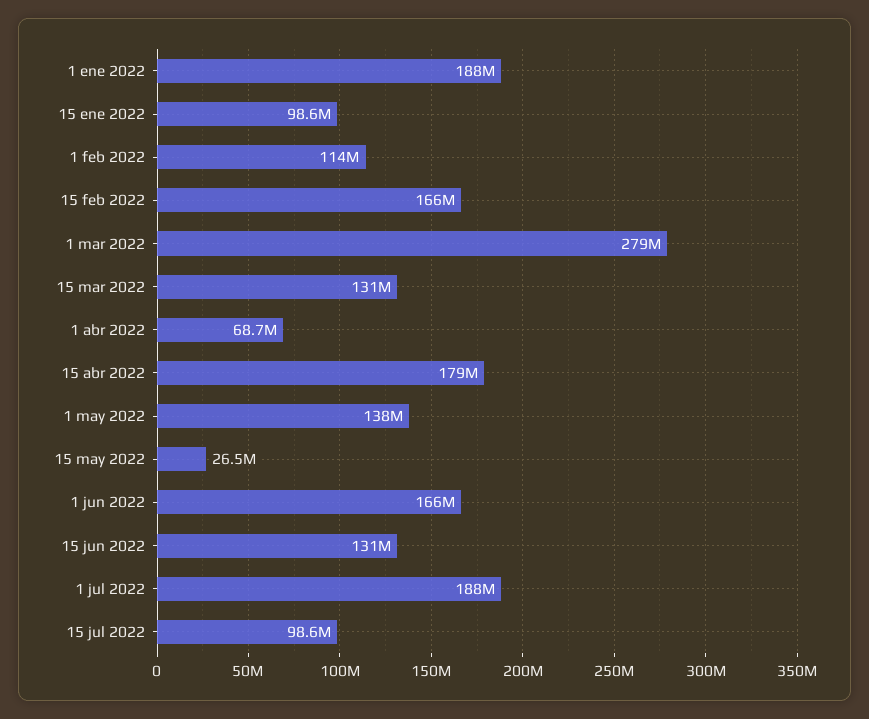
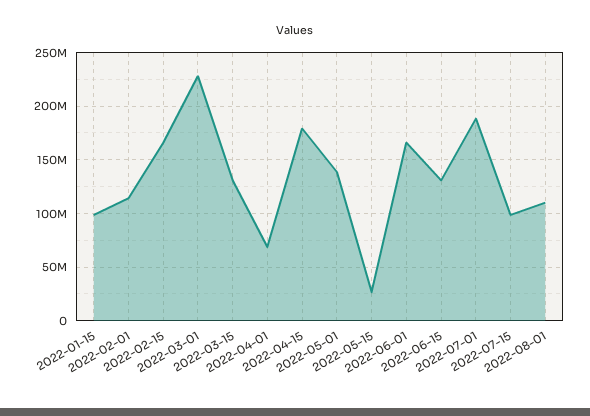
1 ene 2022: 188000000 -> none
1 mar 2022: 279000000 -> 230000000
2022-08-01: none -> 110000000

